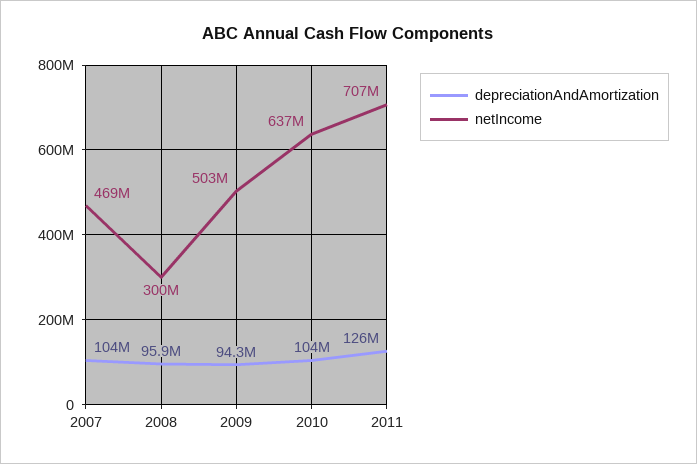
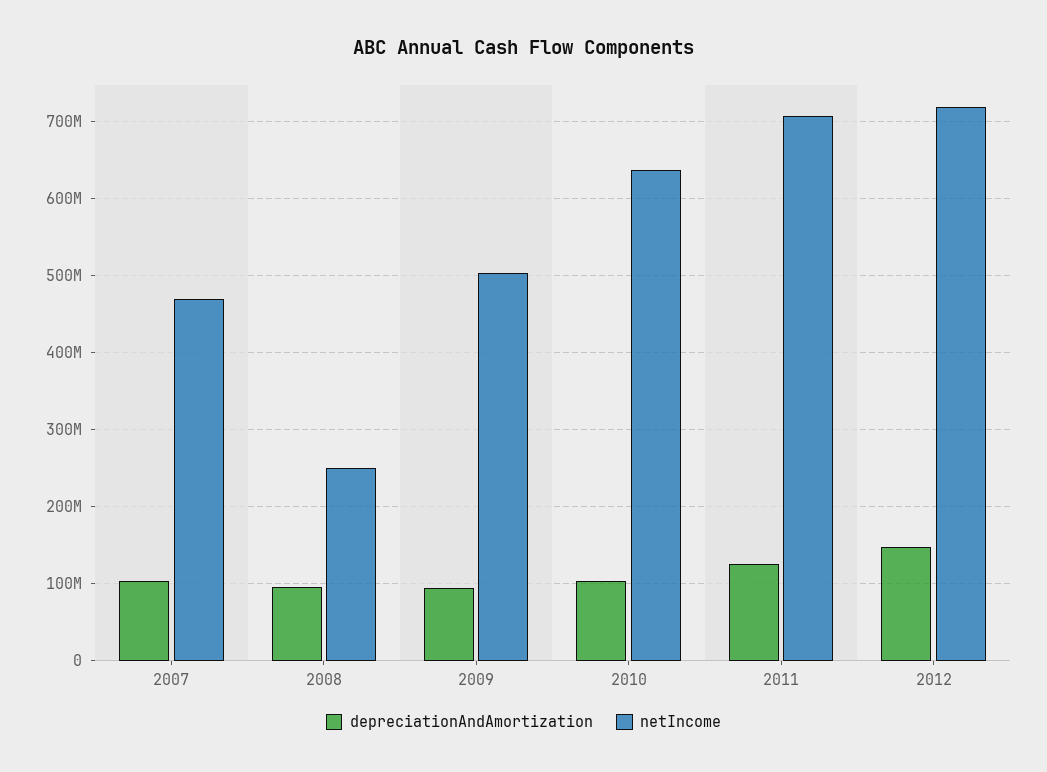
netIncome, 2008: 300000000 -> 250000000
depreciationAndAmortization, 2012: none -> 150000000
netIncome, 2012: none -> 720000000

